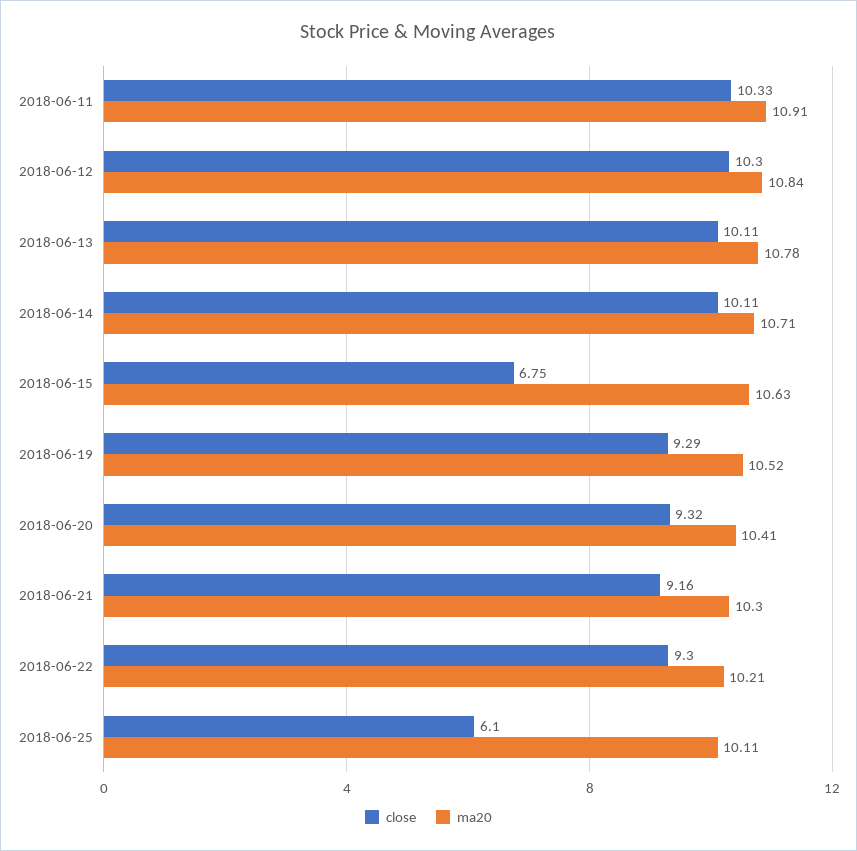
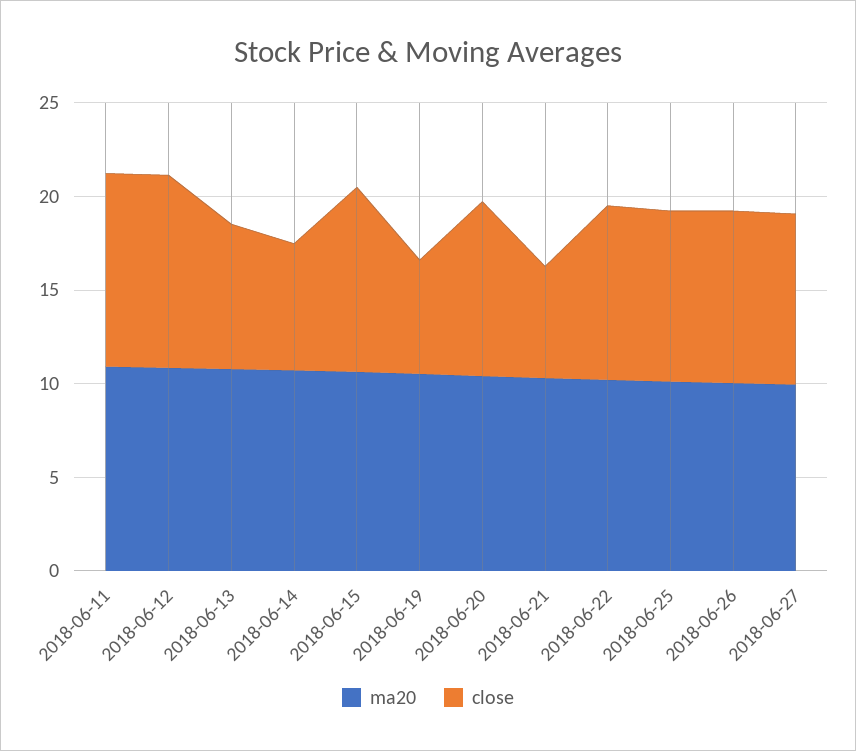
close, 2018-06-13: 10.11 -> 8
close, 2018-06-14: 10.11 -> 7
close, 2018-06-15: 6.75 -> 10
close, 2018-06-19: 9.29 -> 6
close, 2018-06-21: 9.16 -> 6
close, 2018-06-25: 6.1 -> 9
ma20, 2018-06-26: none -> 10
close, 2018-06-26: none -> 9
ma20, 2018-06-27: none -> 10
close, 2018-06-27: none -> 9

